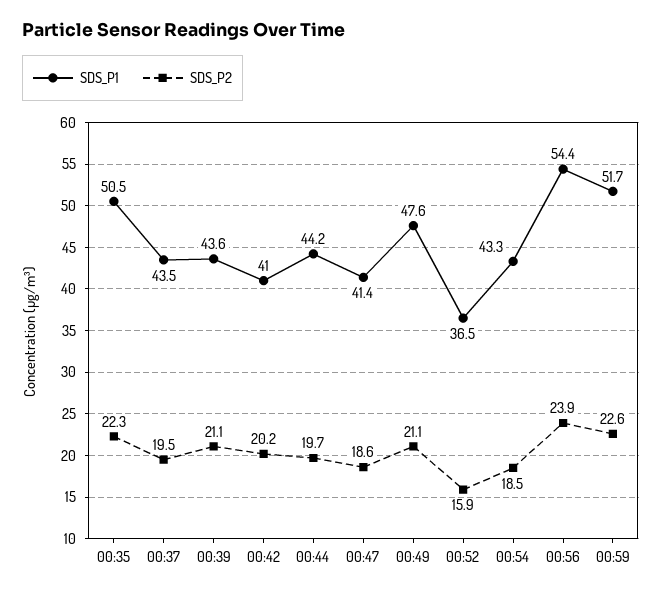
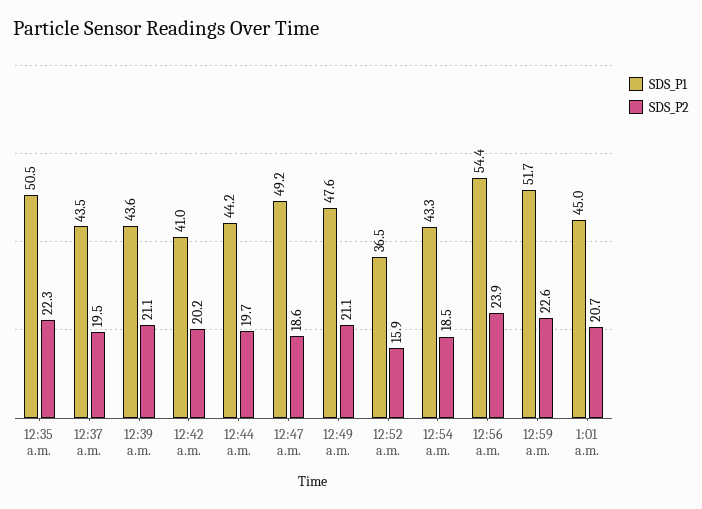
SDS_P1, 00:47: 41.4 -> 49.2
SDS_P1, 1:01 a.m.: none -> 45
SDS_P2, 1:01 a.m.: none -> 20.7

